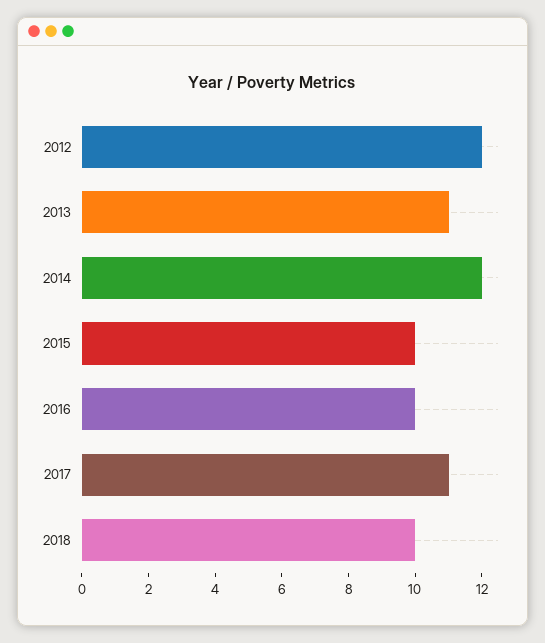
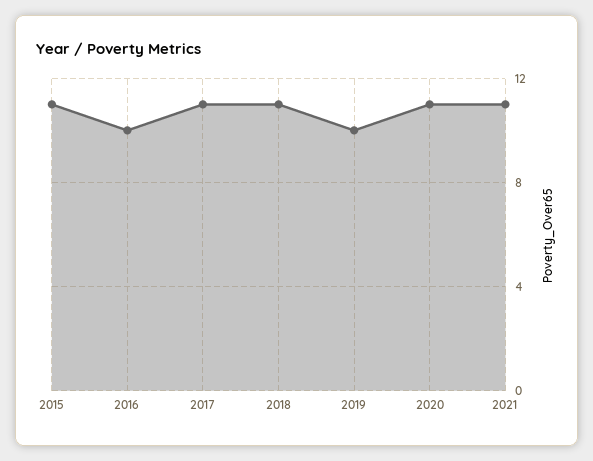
2012: 12 -> none
2013: 11 -> none
2014: 12 -> none
2015: 10 -> 11
2018: 10 -> 11
2019: none -> 10
2020: none -> 11
2021: none -> 11

